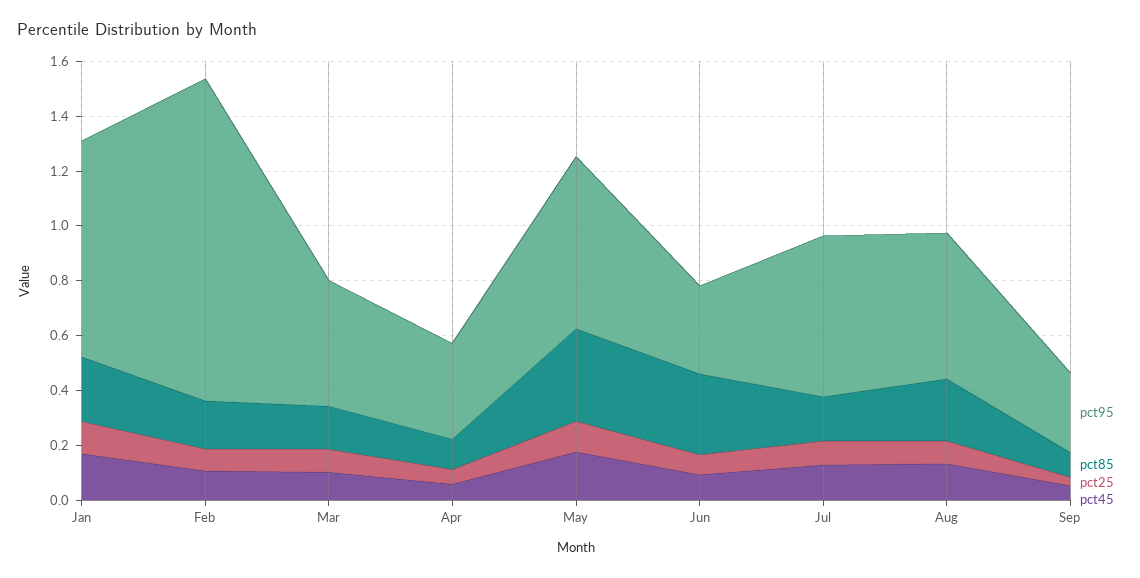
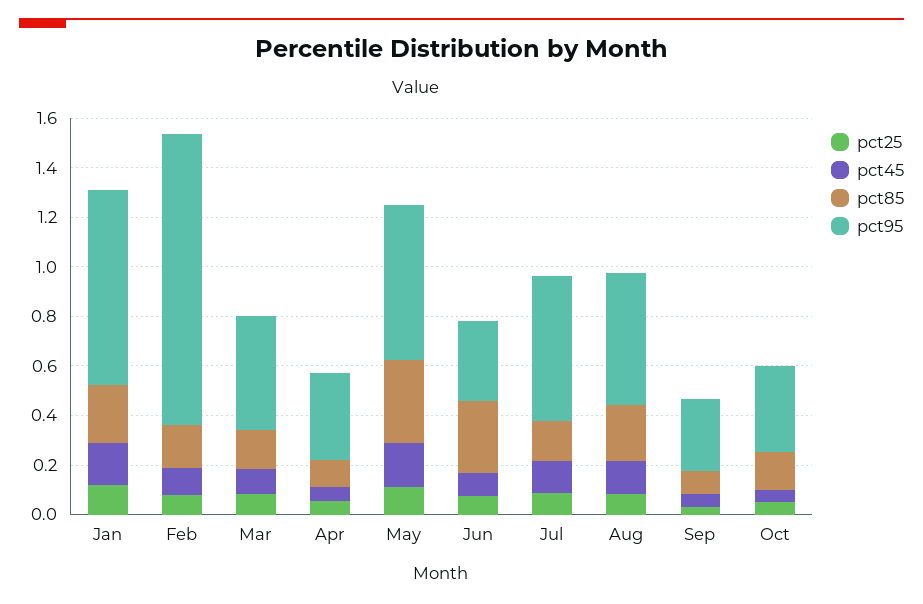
pct25, Oct: none -> 0.05
pct45, Oct: none -> 0.05
pct85, Oct: none -> 0.15
pct95, Oct: none -> 0.35

